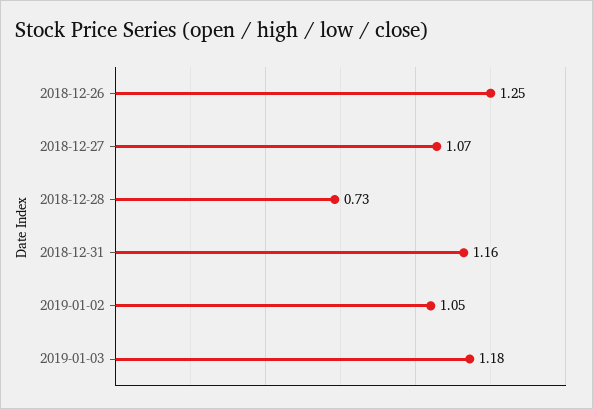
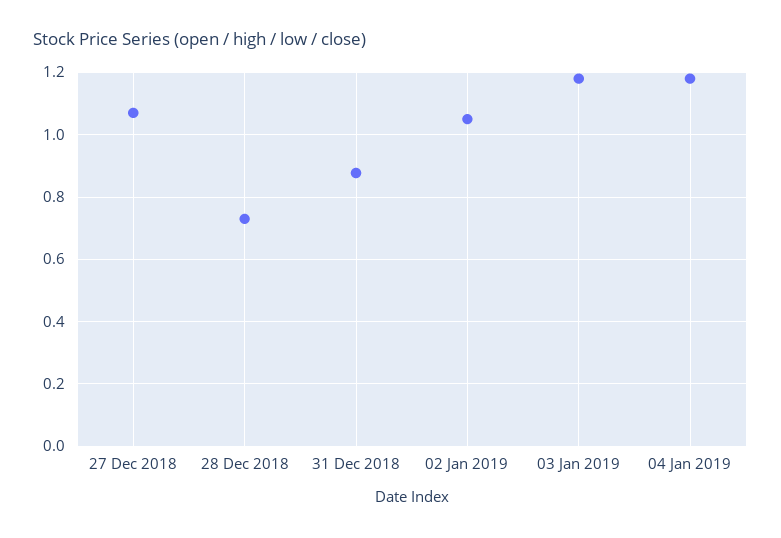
2018-12-26: 1.25 -> none
2018-12-31: 1.16 -> 0.88
04 Jan 2019: none -> 1.18

